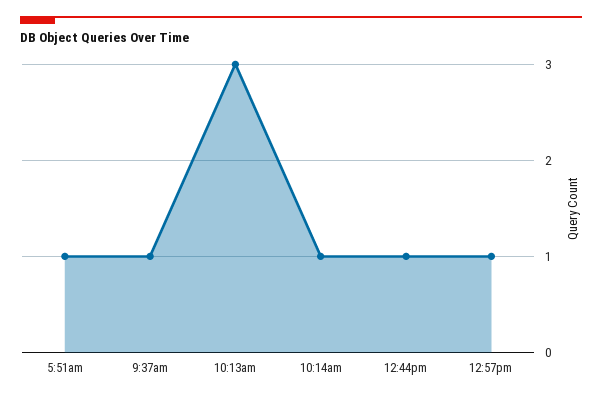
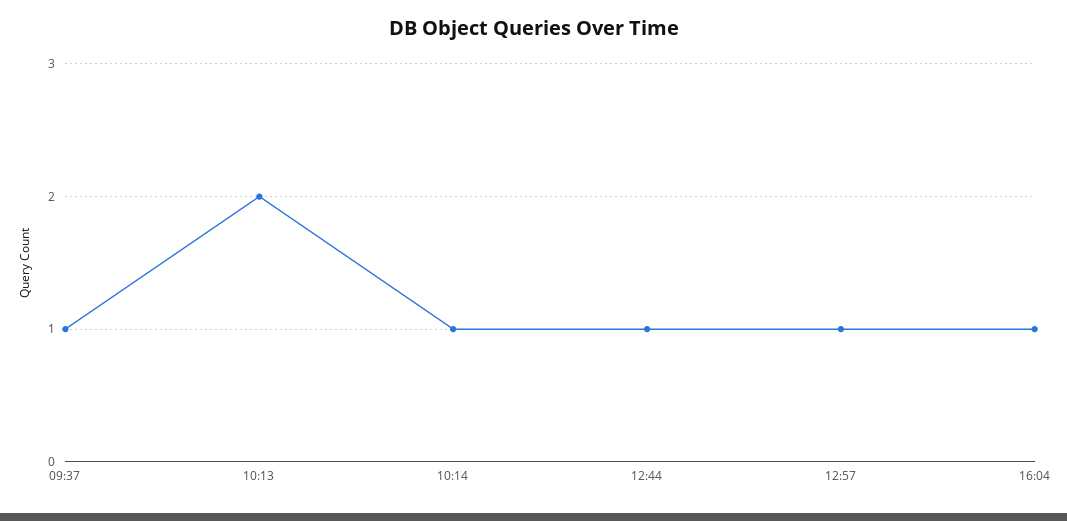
5:51am: 1 -> none
10:13am: 3 -> 2
16:04: none -> 1

